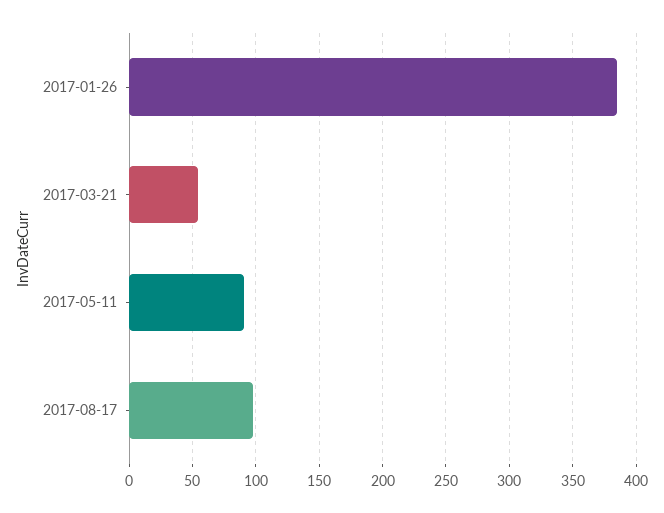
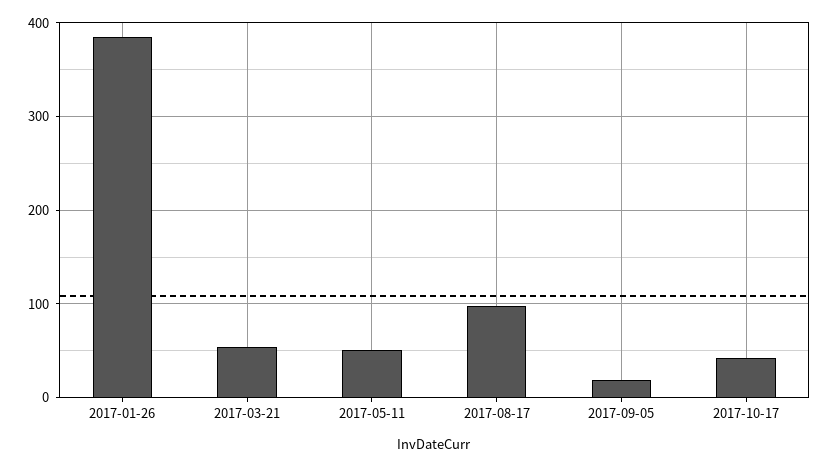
2017-05-11: 90 -> 50
2017-09-05: none -> 20
2017-10-17: none -> 40

